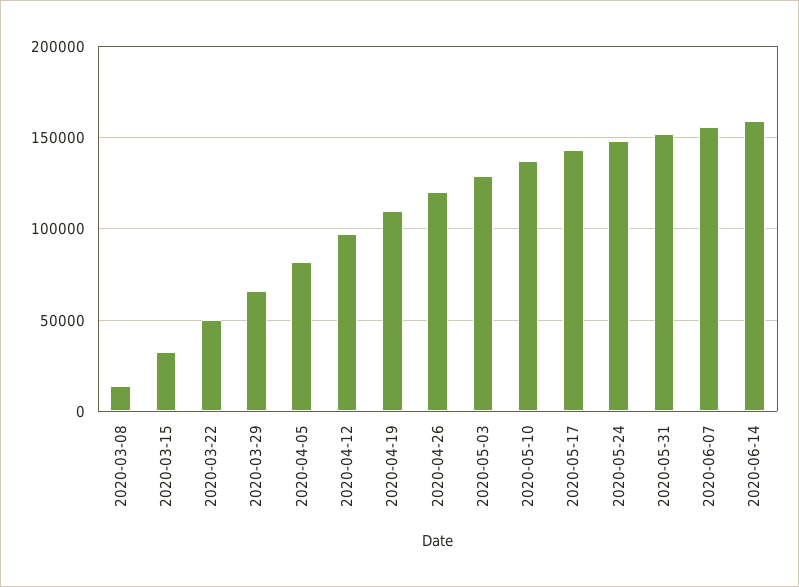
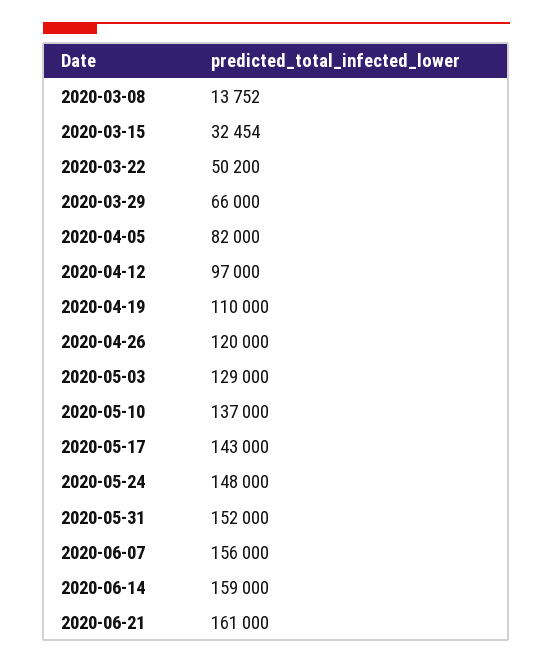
2020-06-21: none -> 161000

